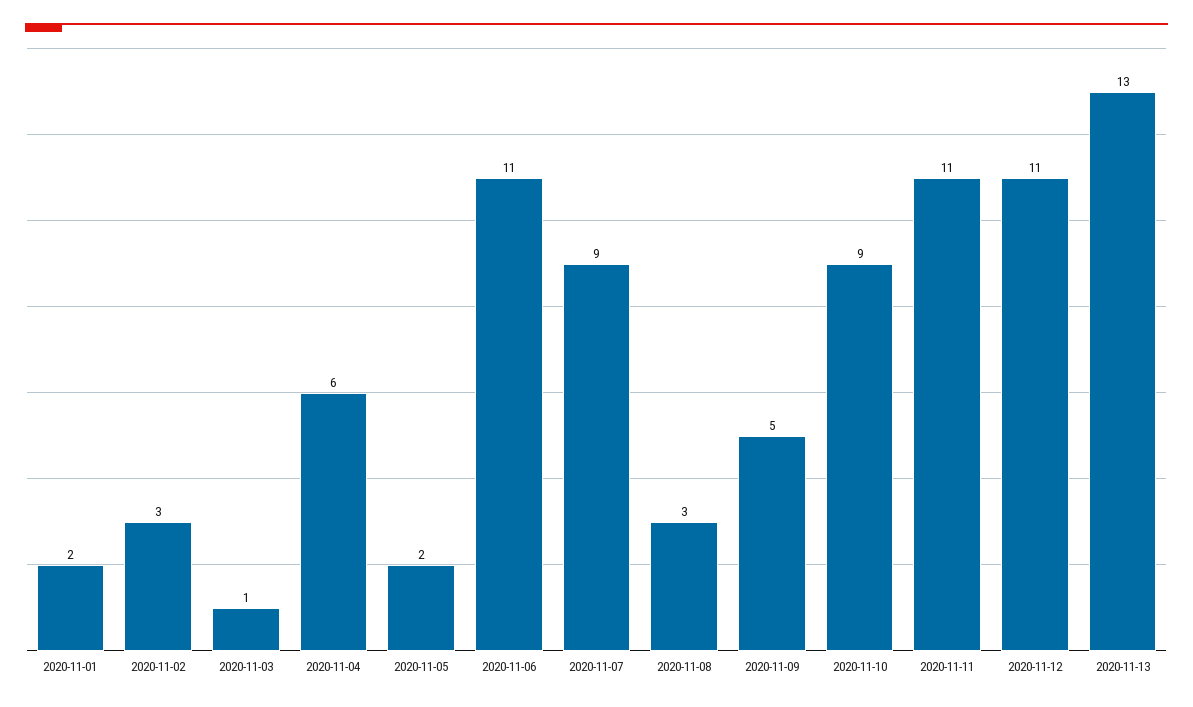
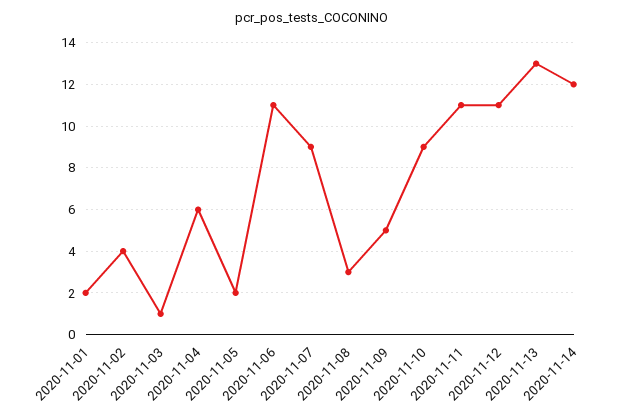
2020-11-02: 3 -> 4
2020-11-14: none -> 12

